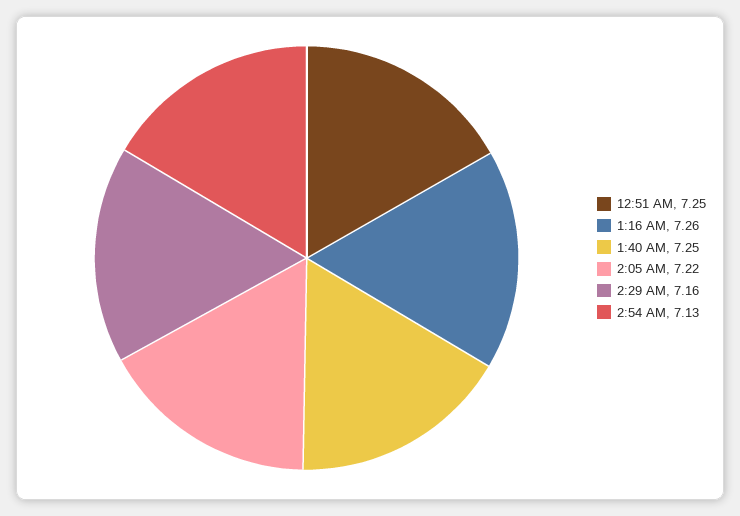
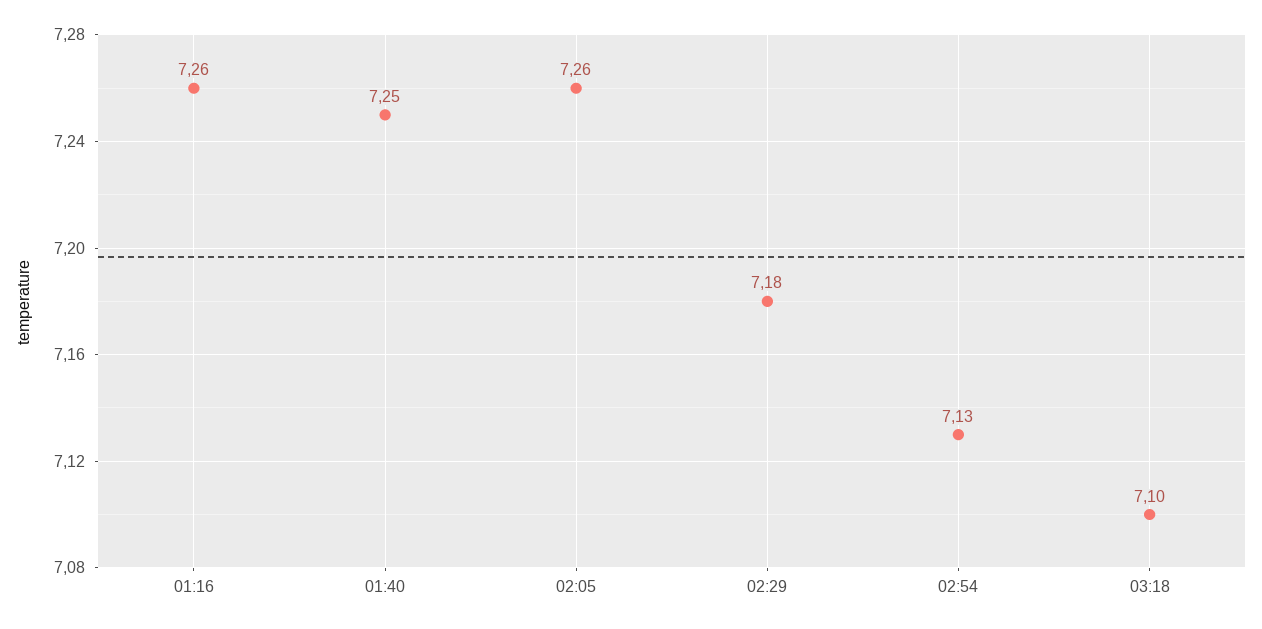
12:51 AM: 7.25 -> none
2:05 AM: 7.22 -> 7.26
2:29 AM: 7.16 -> 7.18
03:18: none -> 7.1

